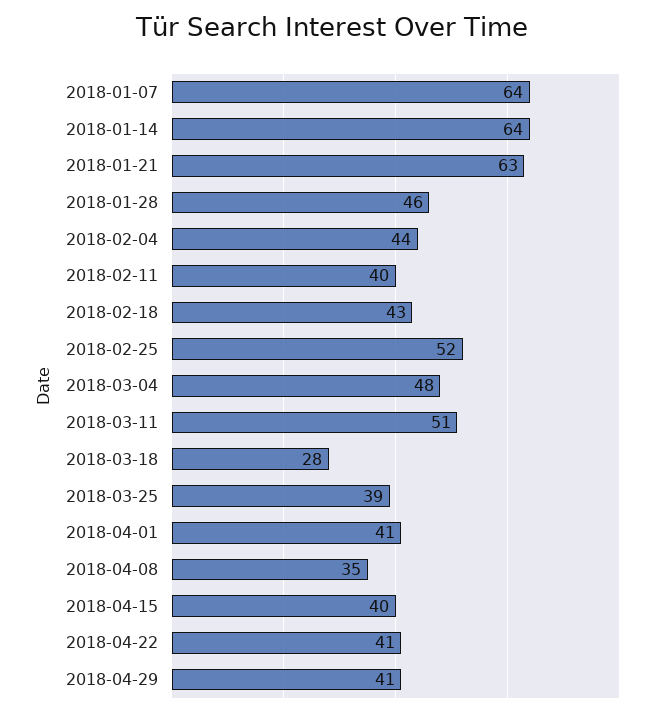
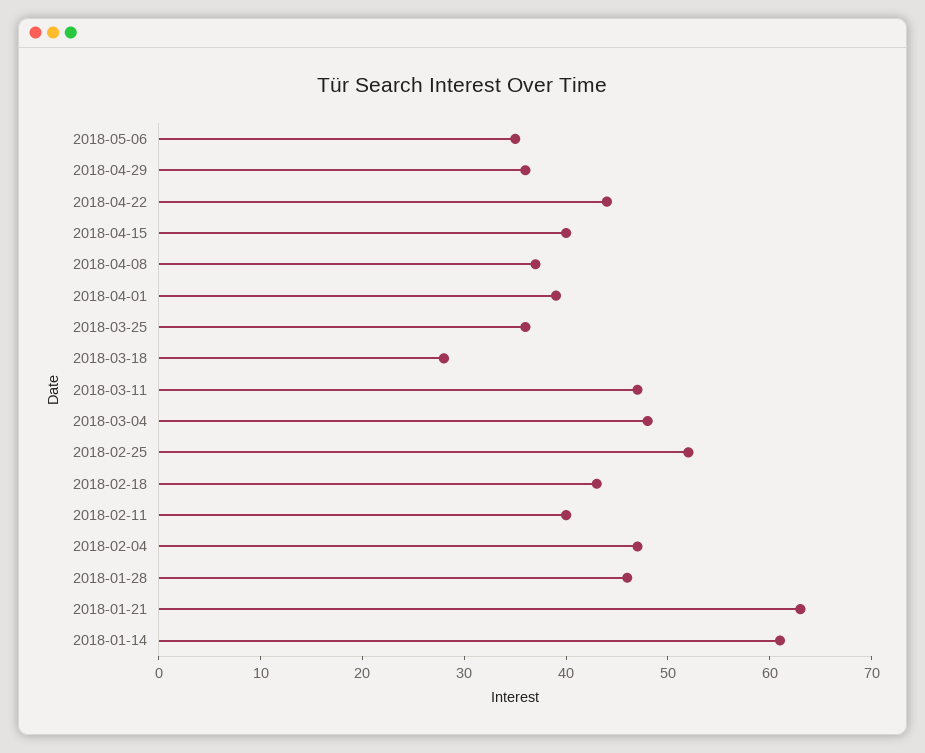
2018-01-07: 64 -> none
2018-01-14: 64 -> 61
2018-02-04: 44 -> 47
2018-03-11: 51 -> 47
2018-03-25: 39 -> 36
2018-04-01: 41 -> 39
2018-04-08: 35 -> 37
2018-04-22: 41 -> 44
2018-04-29: 41 -> 36
2018-05-06: none -> 35

